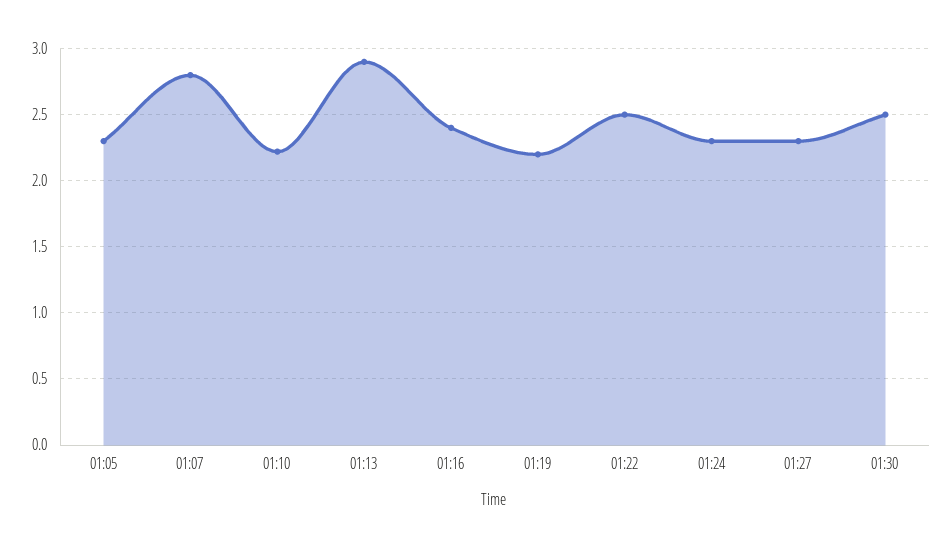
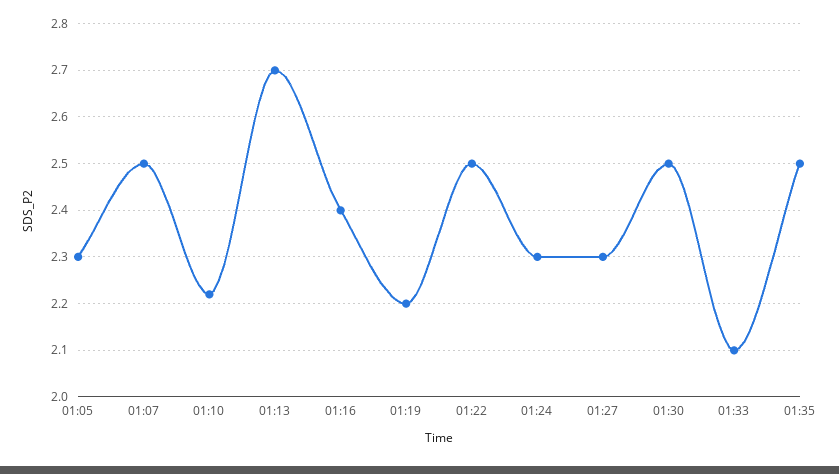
01:07: 2.8 -> 2.5
01:13: 2.9 -> 2.7
01:33: none -> 2.1
01:35: none -> 2.5

